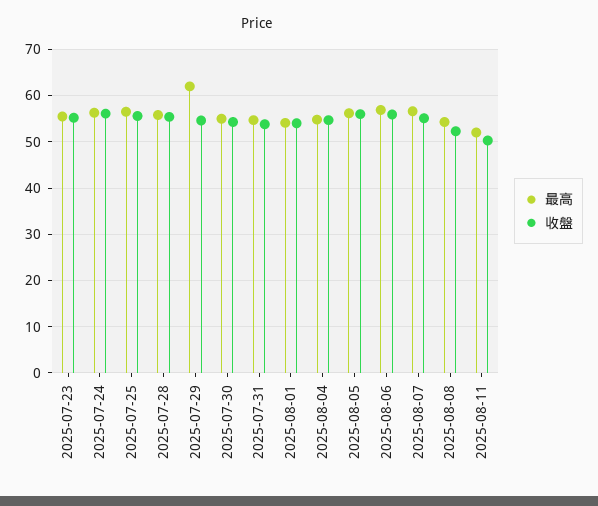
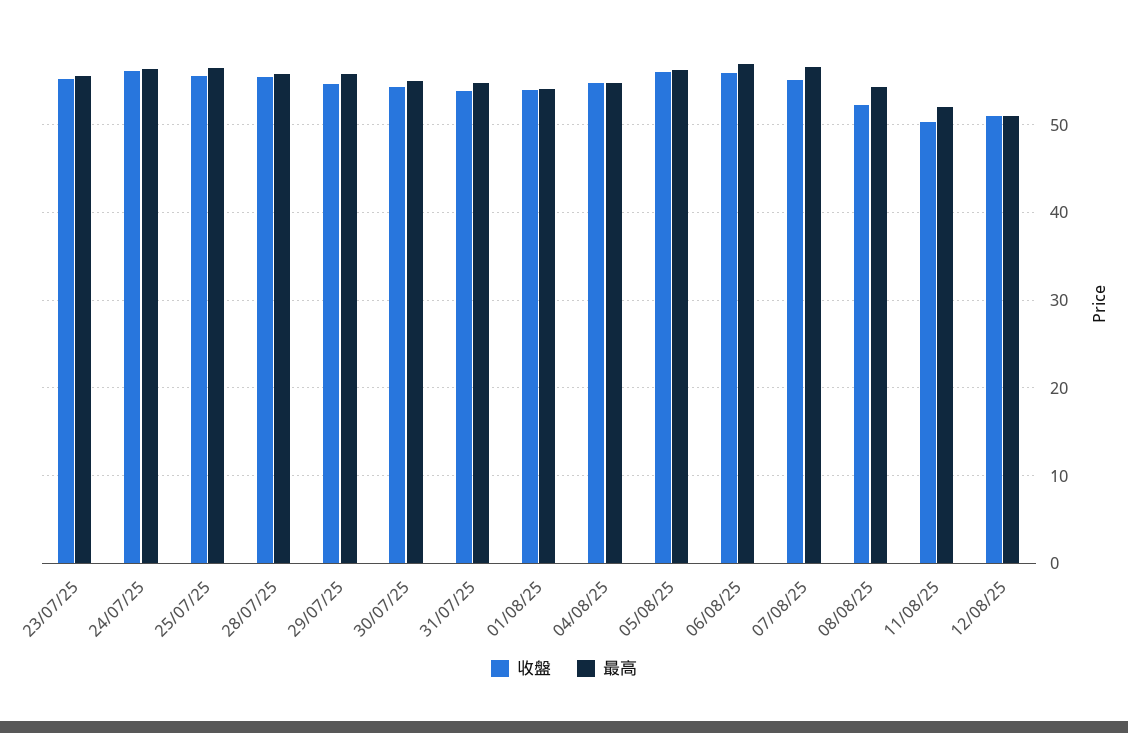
最高, 2025-07-29: 62 -> 56
收盤, 12/08/25: none -> 51
最高, 12/08/25: none -> 51

